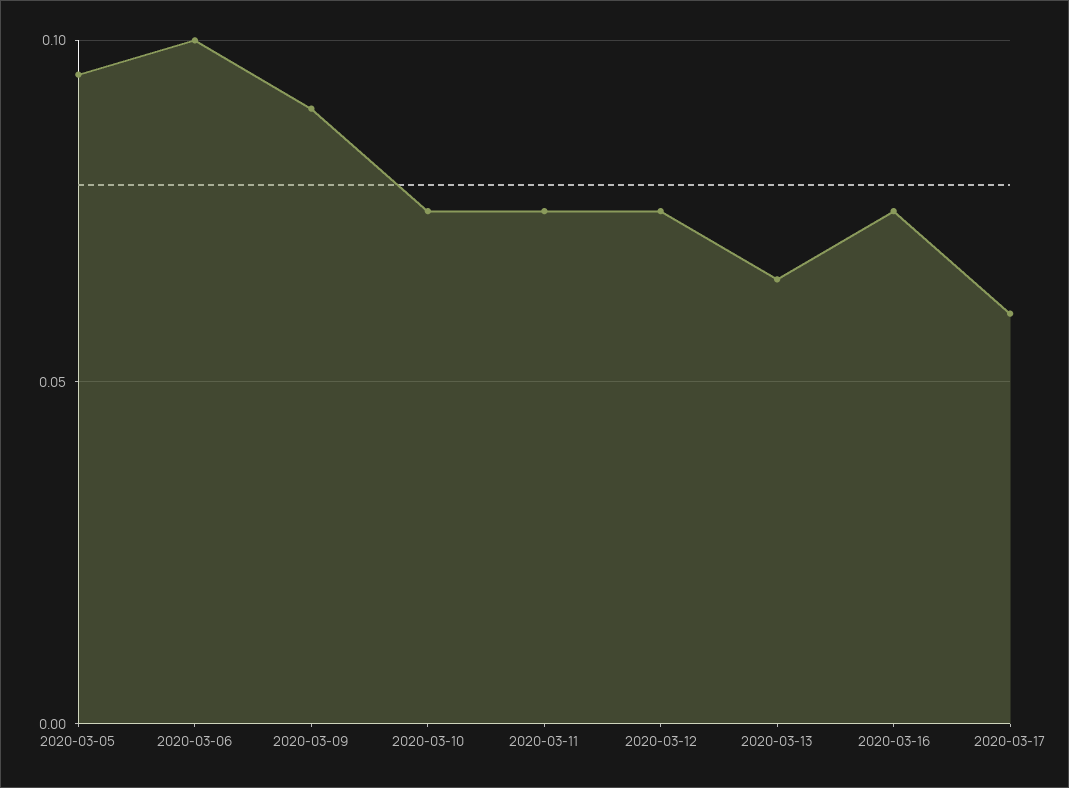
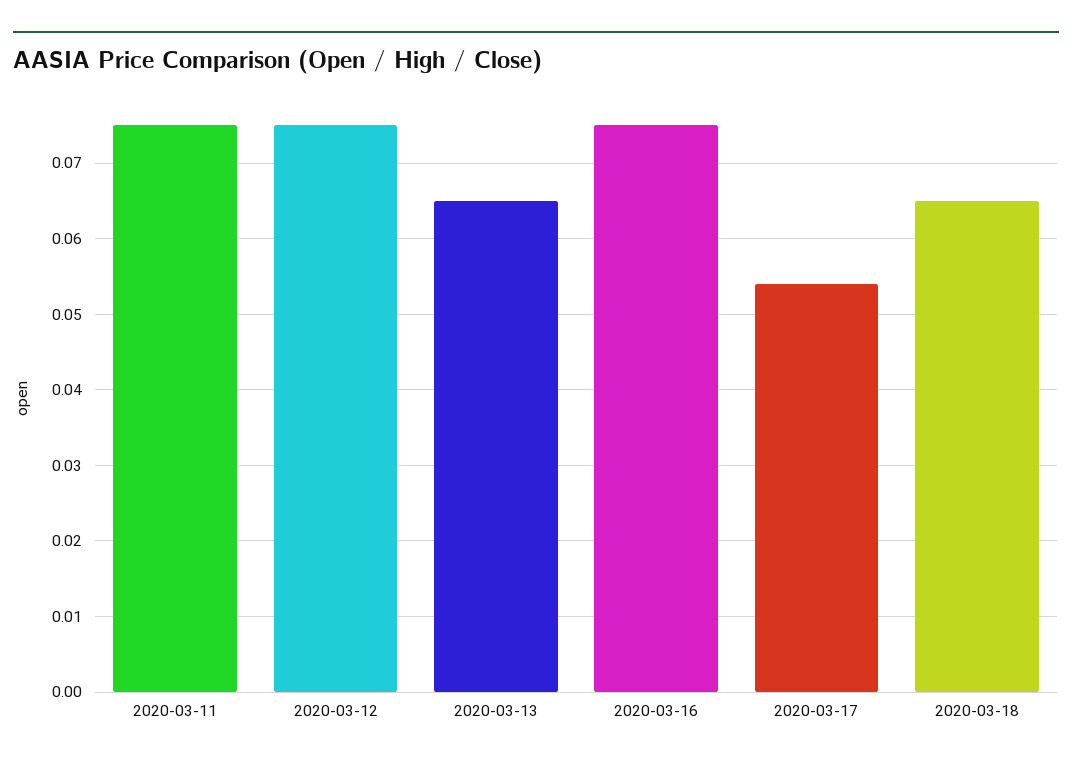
2020-03-05: 0.095 -> none
2020-03-06: 0.1 -> none
2020-03-09: 0.09 -> none
2020-03-10: 0.075 -> none
2020-03-17: 0.06 -> 0.054
2020-03-18: none -> 0.065

